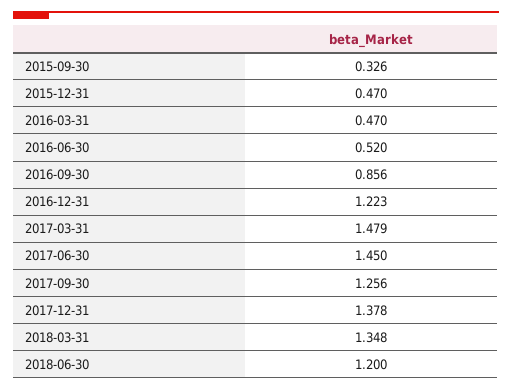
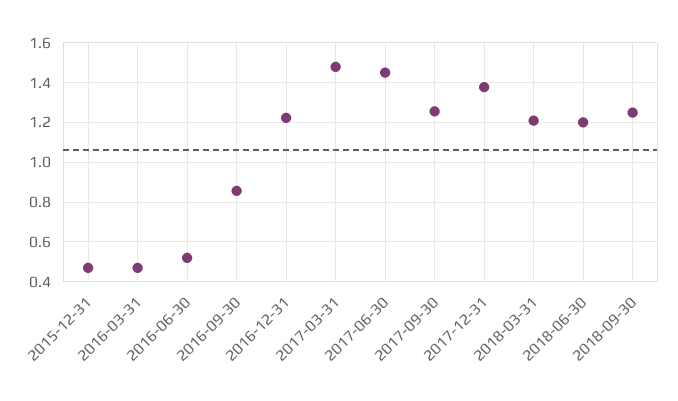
2015-09-30: 0.326 -> none
2018-03-31: 1.348 -> 1.2
2018-09-30: none -> 1.25

